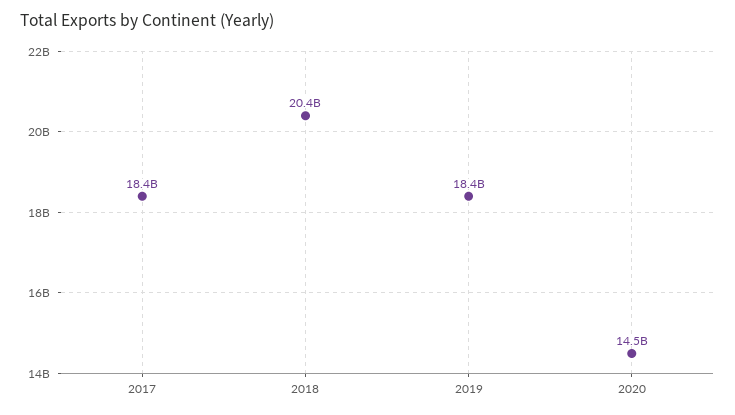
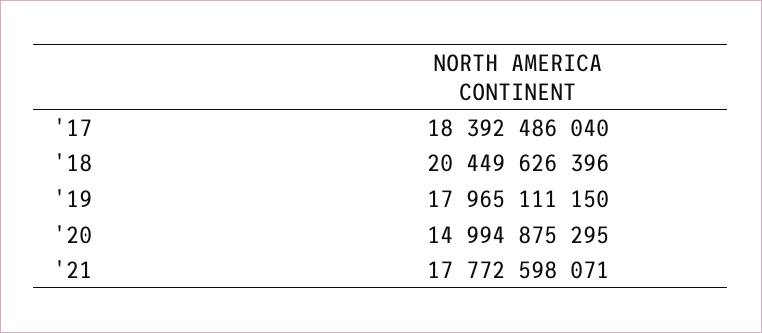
2019: 18400000000 -> 17965111150
2020: 14500000000 -> 14994875295
'21: none -> 17772598071

